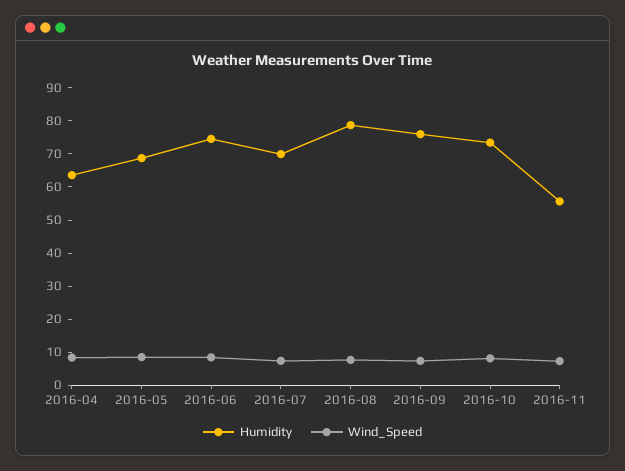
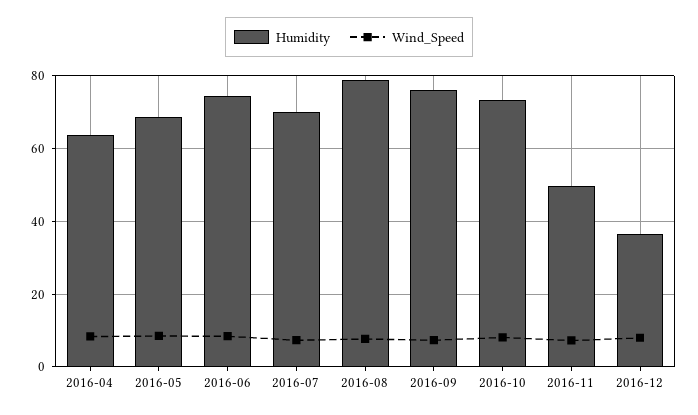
Humidity, 2016-11: 55 -> 50
Humidity, 2016-12: none -> 36
Wind_Speed, 2016-12: none -> 8

